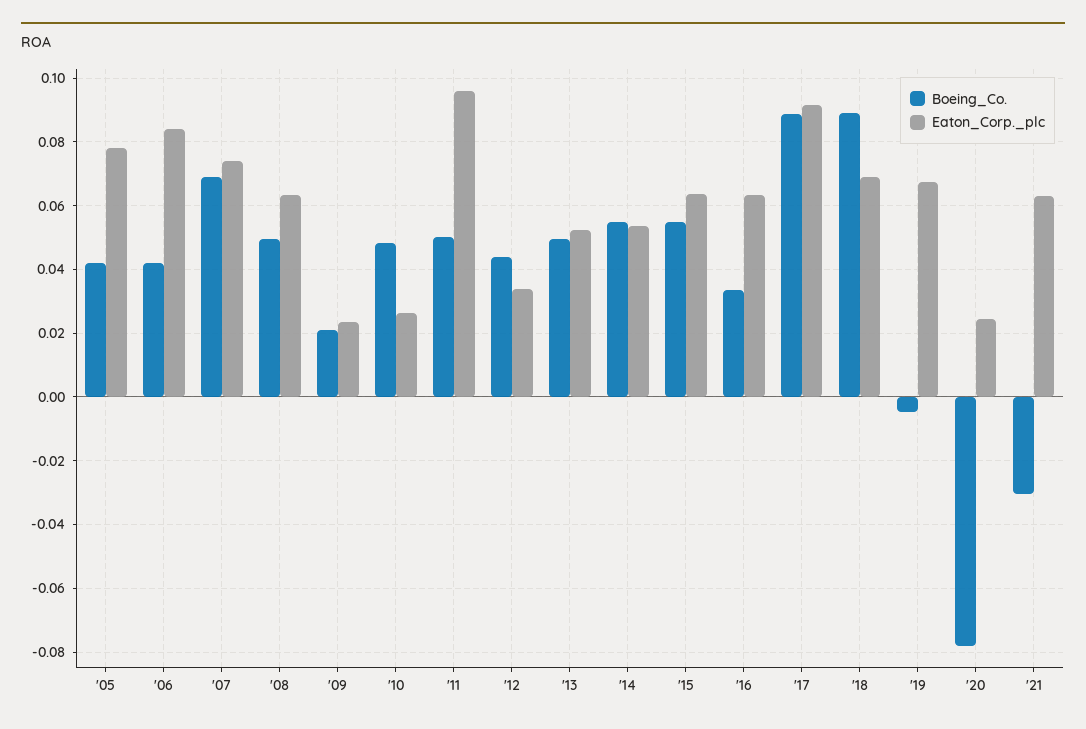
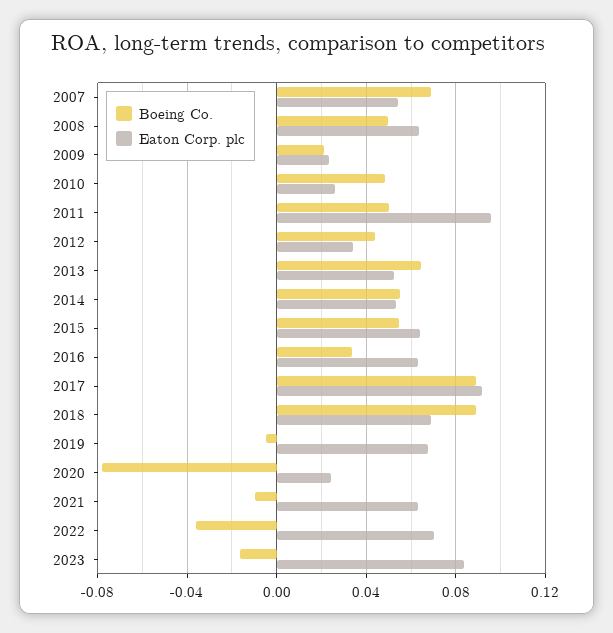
Boeing_Co., '05: 0.042 -> none
Eaton_Corp._plc, '05: 0.078 -> none
Boeing_Co., '06: 0.042 -> none
Eaton_Corp._plc, '06: 0.084 -> none
Eaton_Corp._plc, '07: 0.074 -> 0.055
Boeing_Co., '13: 0.05 -> 0.065
Boeing_Co., '21: -0.03 -> -0.01
Boeing_Co., 2022: none -> -0.035
Eaton_Corp._plc, 2022: none -> 0.07
Boeing_Co., 2023: none -> -0.015
Eaton_Corp._plc, 2023: none -> 0.085

